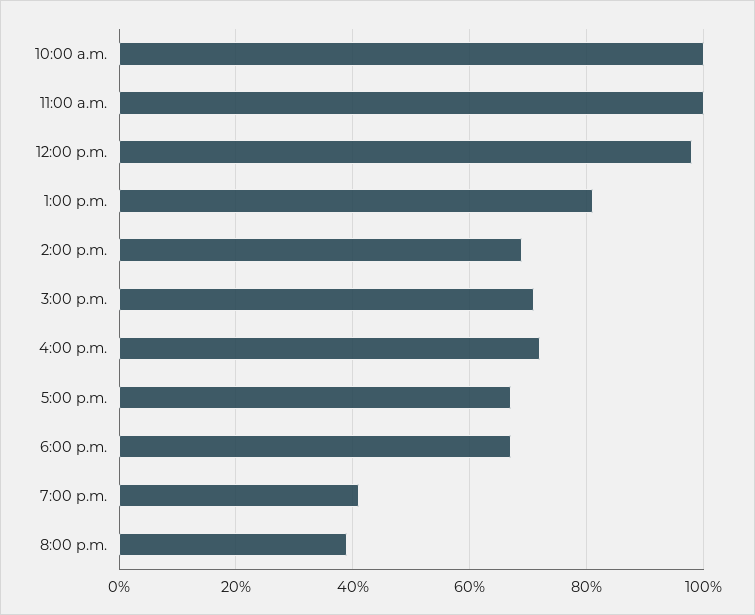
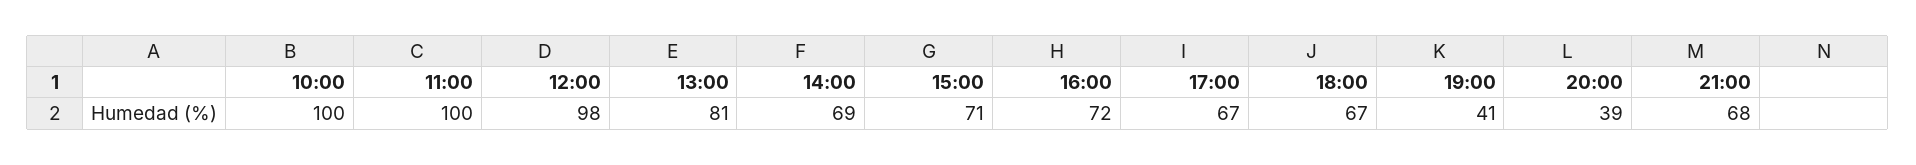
21:00: none -> 68

